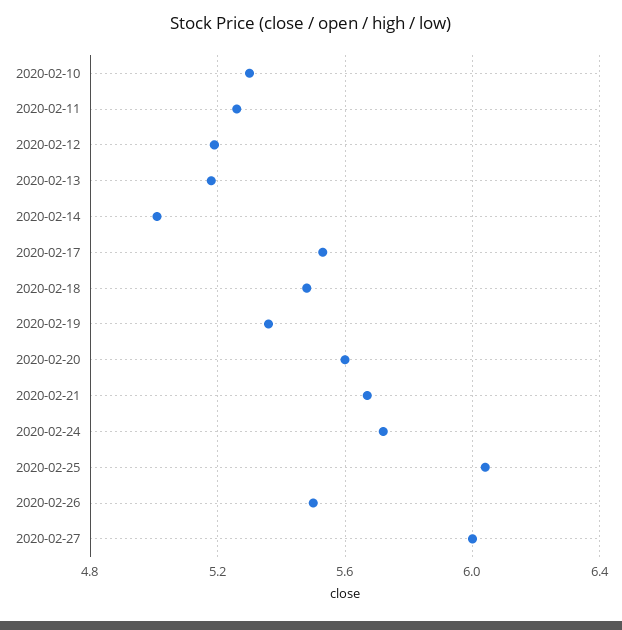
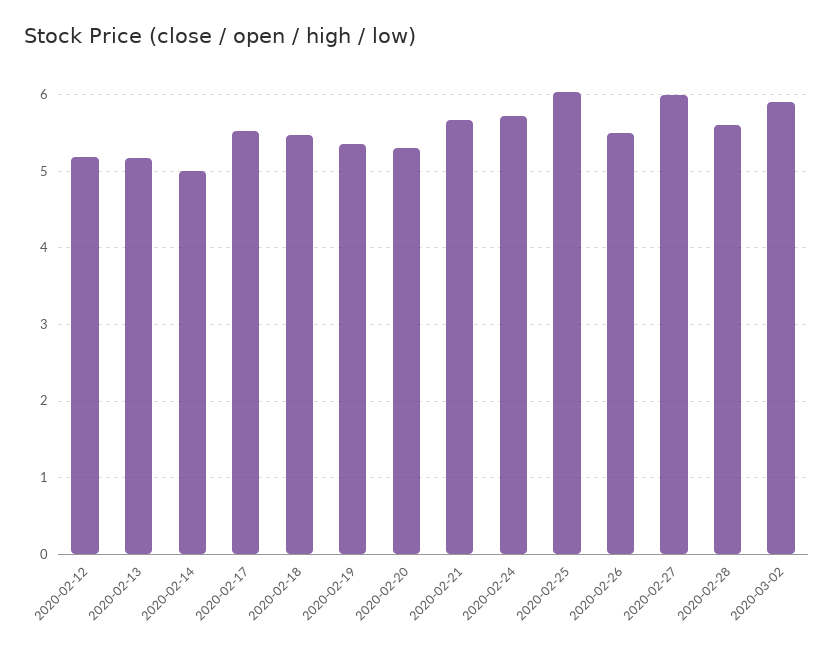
2020-02-10: 5.3 -> none
2020-02-11: 5.25 -> none
2020-02-20: 5.6 -> 5.3
2020-02-28: none -> 5.6
2020-03-02: none -> 5.9

